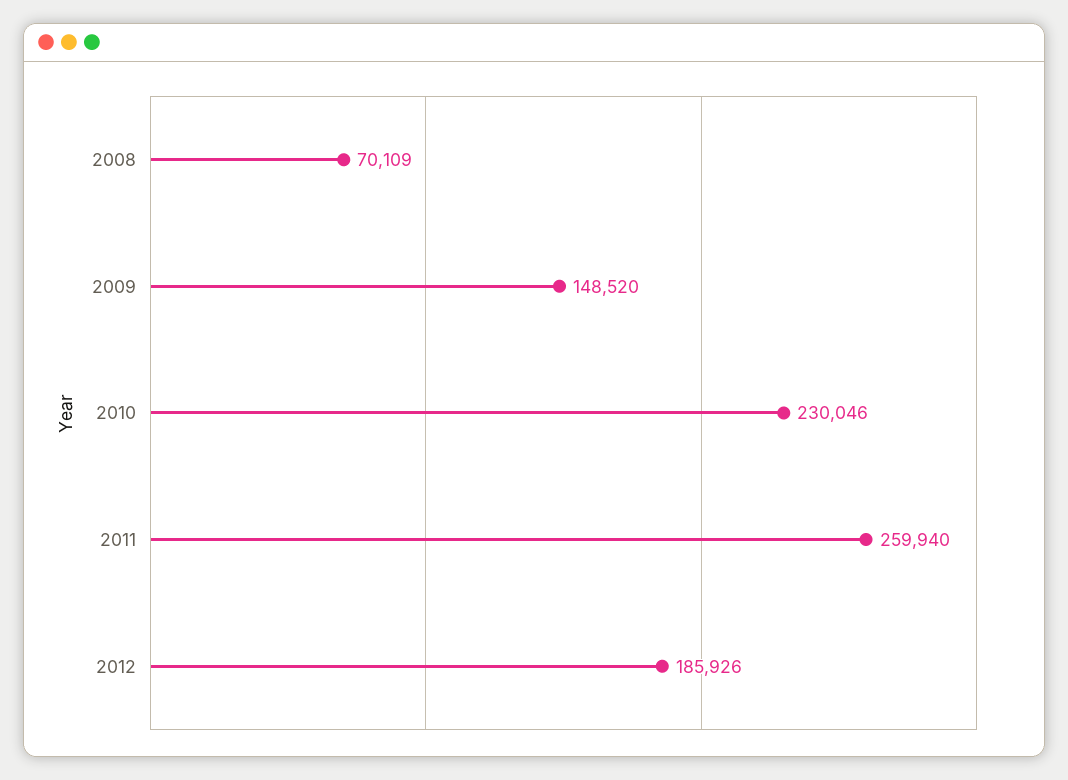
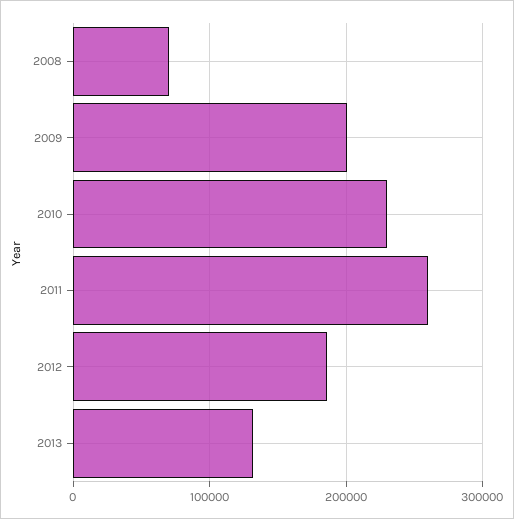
2009: 148520 -> 200000
2013: none -> 130000

